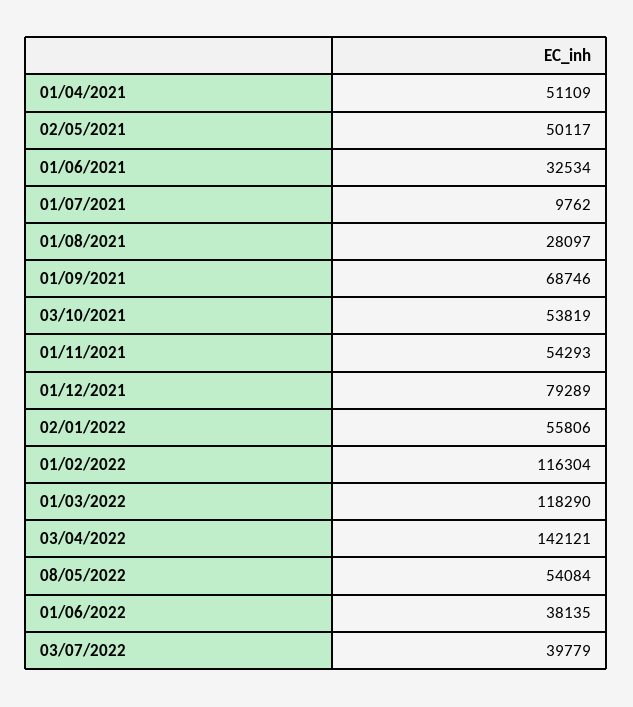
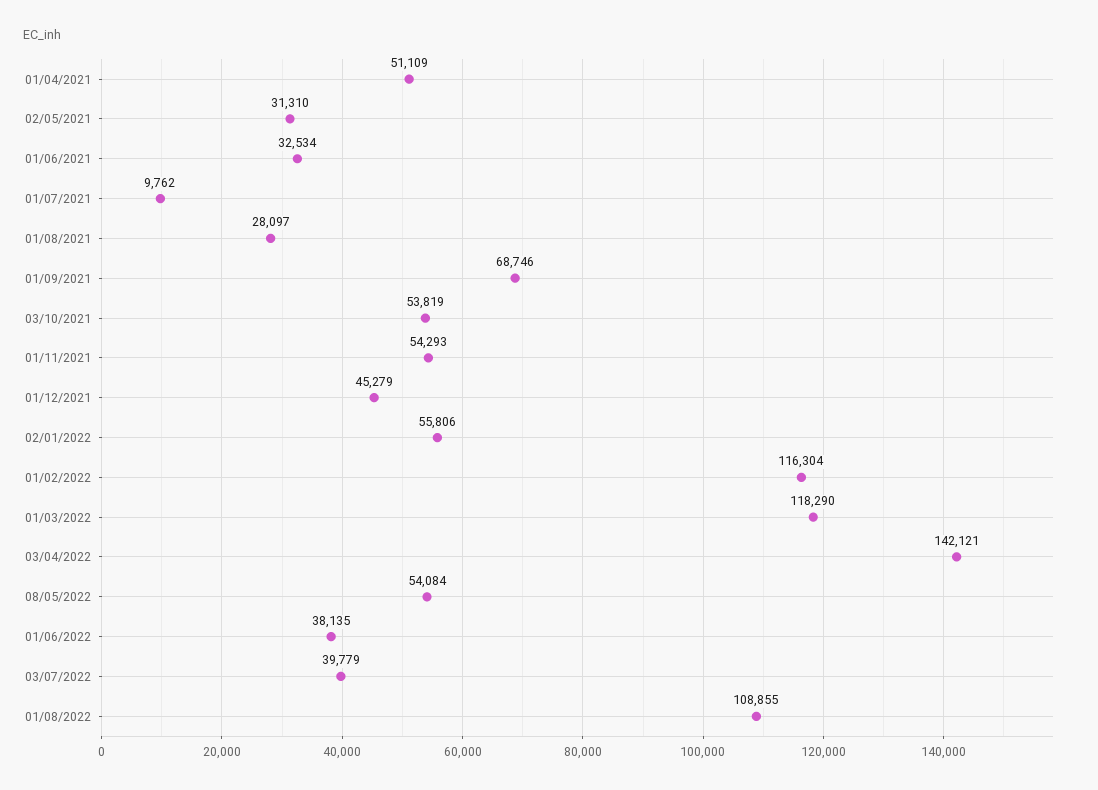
02/05/2021: 50117 -> 31310
01/12/2021: 79289 -> 45279
01/08/2022: none -> 108855

